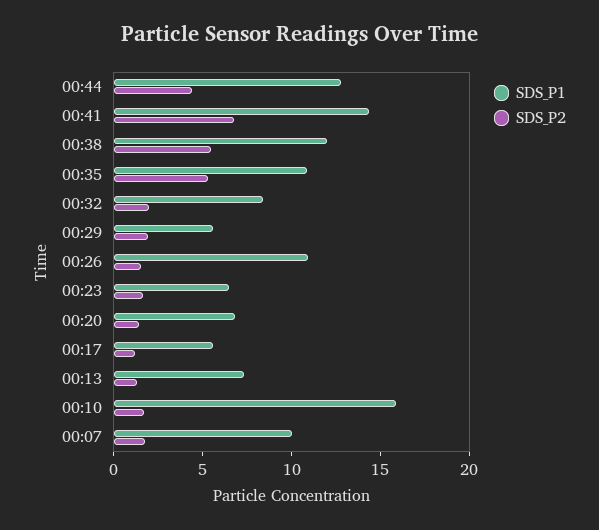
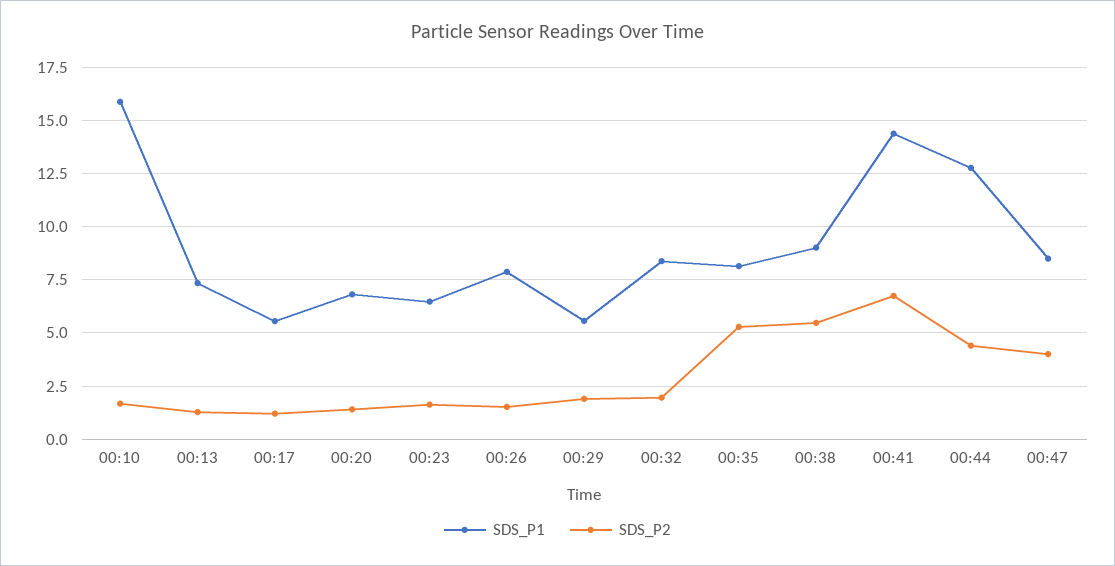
SDS_P1, 00:38: 12 -> 9
SDS_P1, 00:35: 11 -> 8
SDS_P1, 00:26: 11 -> 8
SDS_P1, 00:07: 10 -> none
SDS_P2, 00:07: 2 -> none
SDS_P1, 00:47: none -> 8.5
SDS_P2, 00:47: none -> 4

